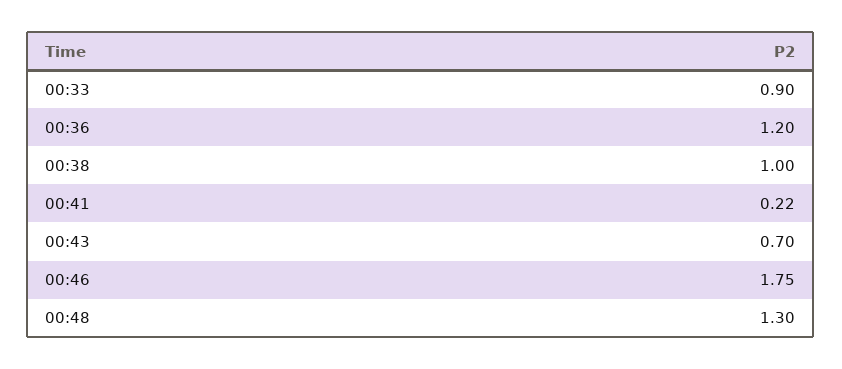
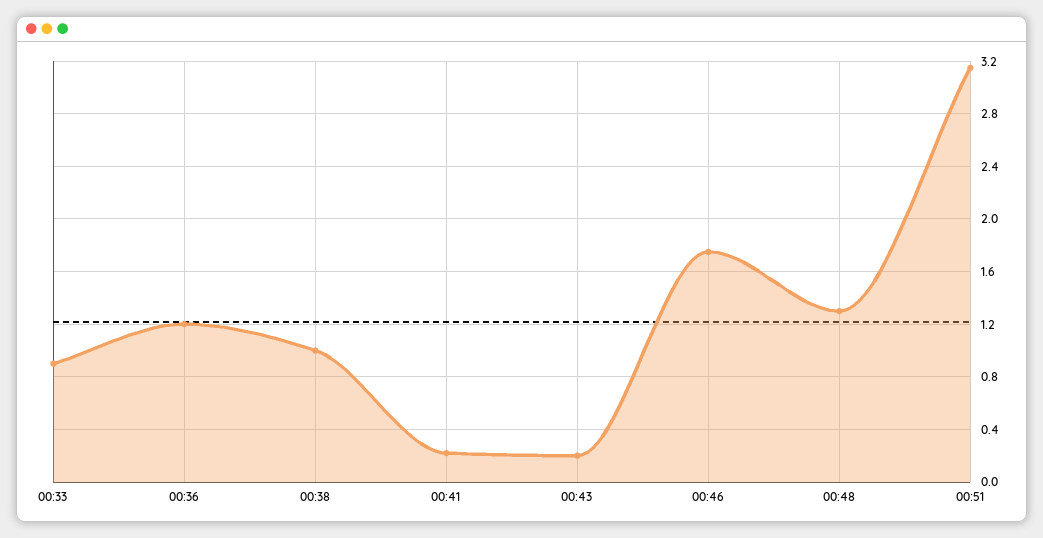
00:43: 0.7 -> 0.2
00:51: none -> 3.15

